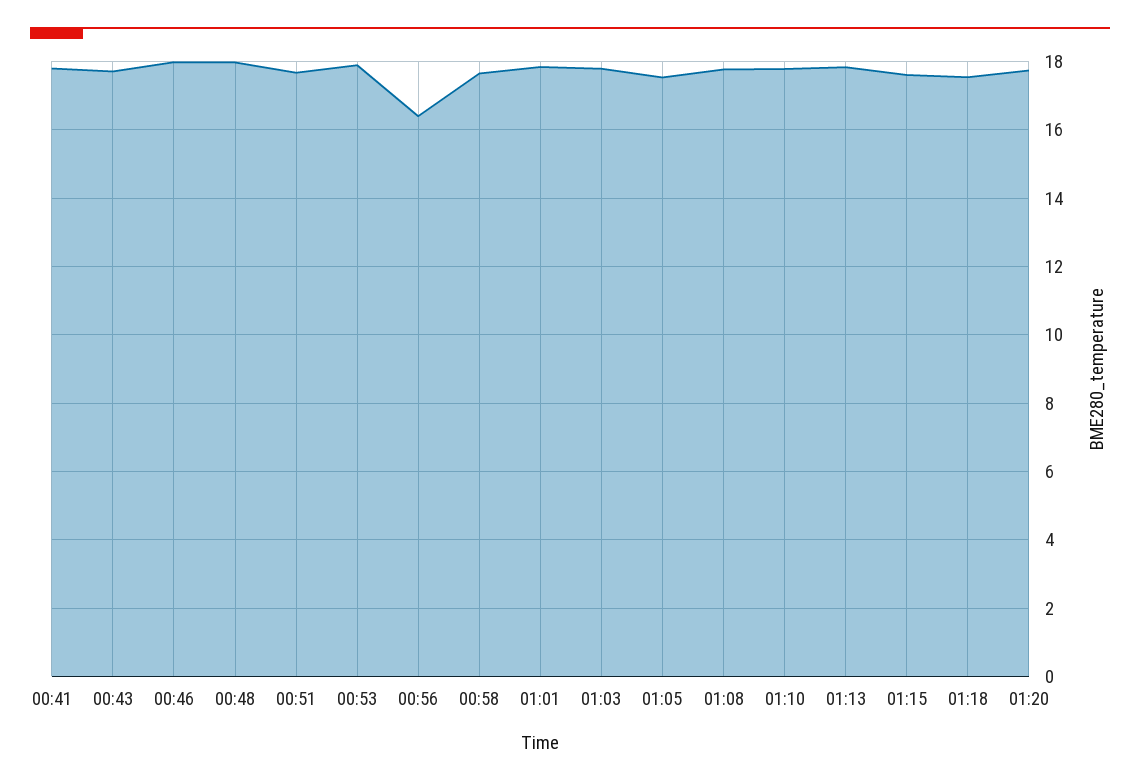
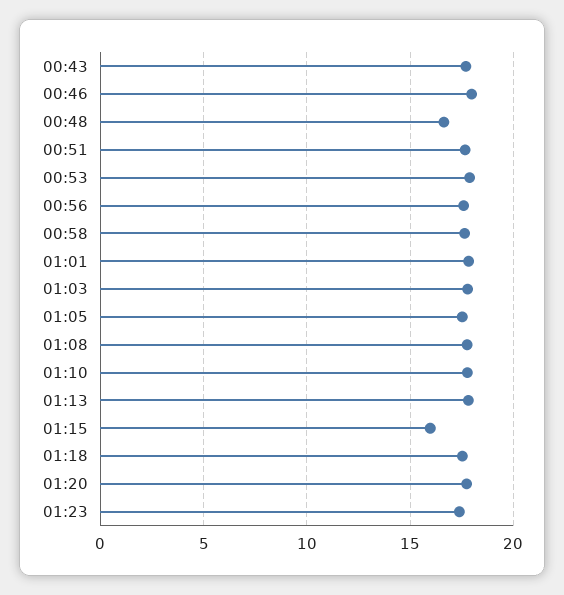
00:41: 17.8 -> none
00:48: 18 -> 16.5
00:56: 16.4 -> 17.5
01:15: 17.6 -> 16
01:23: none -> 17.5

